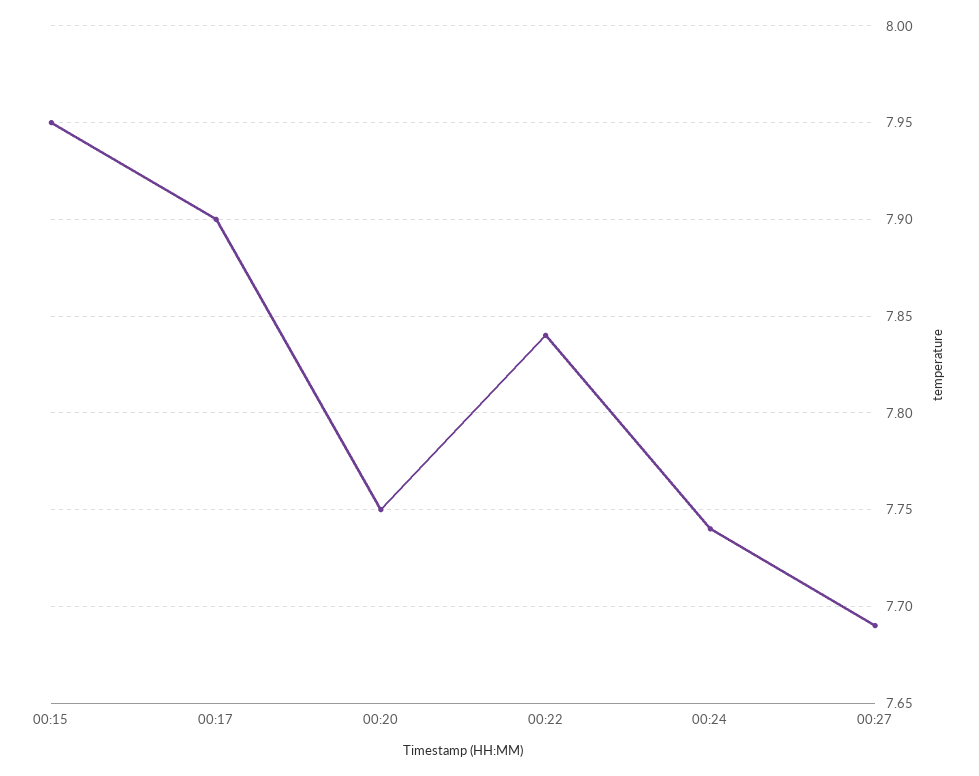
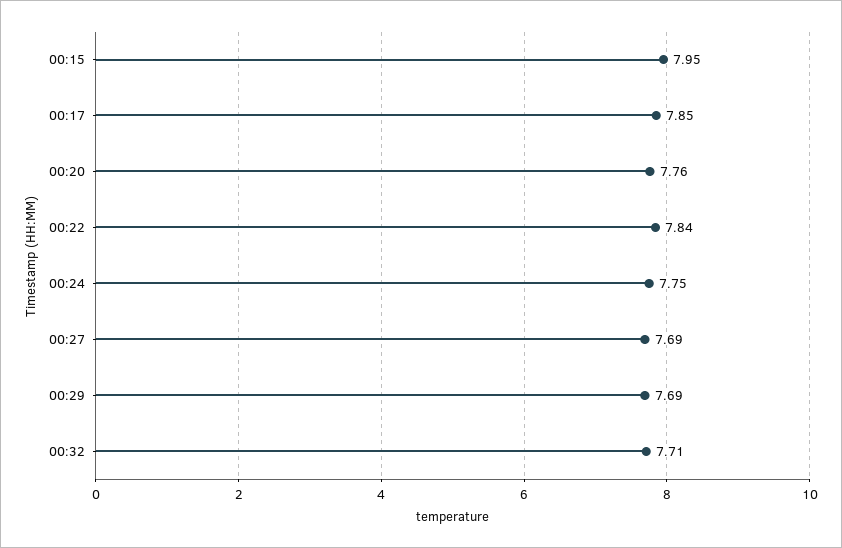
00:17: 7.9 -> 7.85
00:20: 7.75 -> 7.76
00:24: 7.74 -> 7.75
00:29: none -> 7.69
00:32: none -> 7.71

